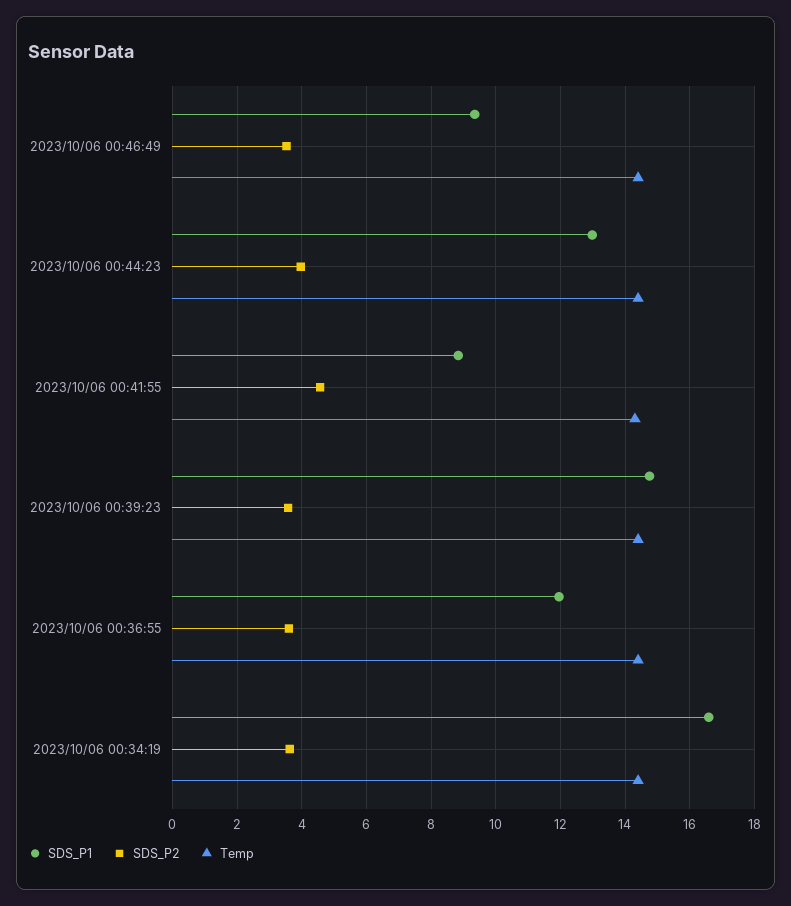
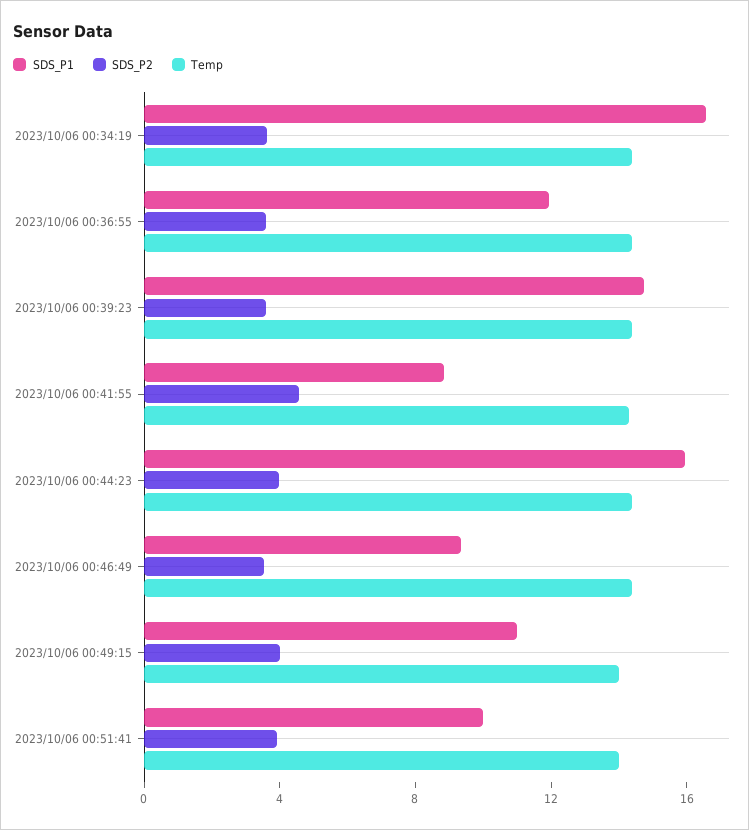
SDS_P1, 2023/10/06 00:44:23: 13 -> 16
SDS_P1, 2023/10/06 00:49:15: none -> 11
SDS_P2, 2023/10/06 00:49:15: none -> 4
Temp, 2023/10/06 00:49:15: none -> 14
SDS_P1, 2023/10/06 00:51:41: none -> 10
SDS_P2, 2023/10/06 00:51:41: none -> 4
Temp, 2023/10/06 00:51:41: none -> 14

